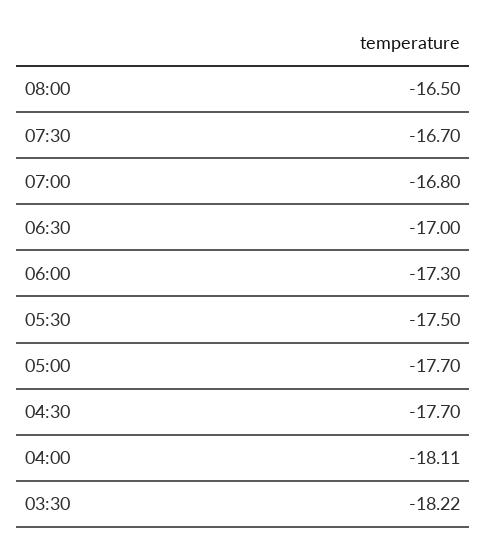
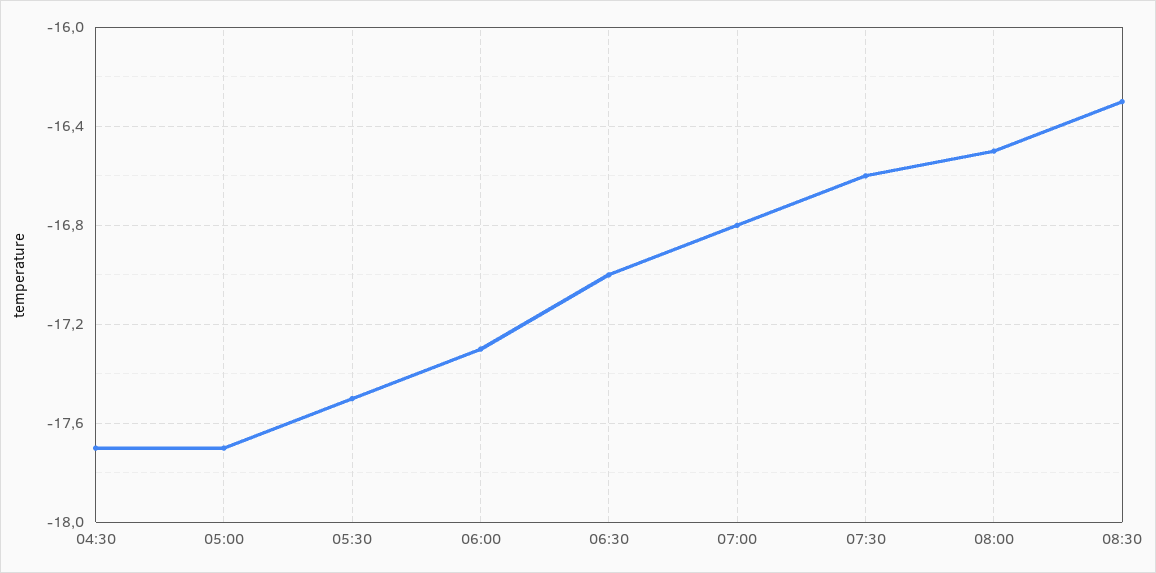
07:30: -16.7 -> -16.6
04:00: -18.11 -> none
03:30: -18.22 -> none
08:30: none -> -16.3

